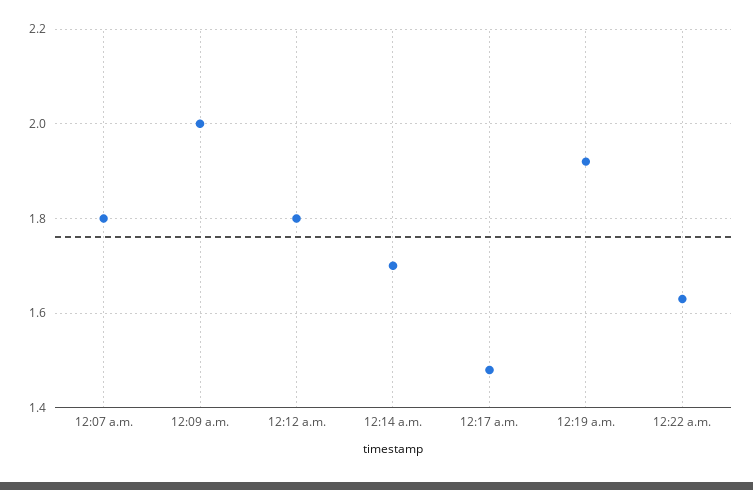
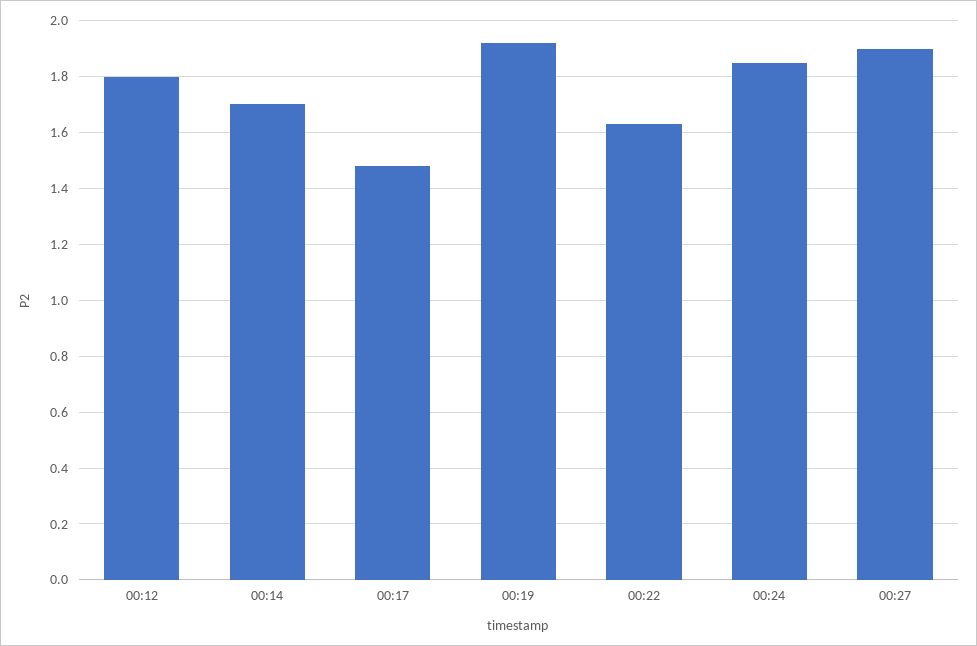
12:07 a.m.: 1.8 -> none
12:09 a.m.: 2 -> none
00:24: none -> 1.85
00:27: none -> 1.9

